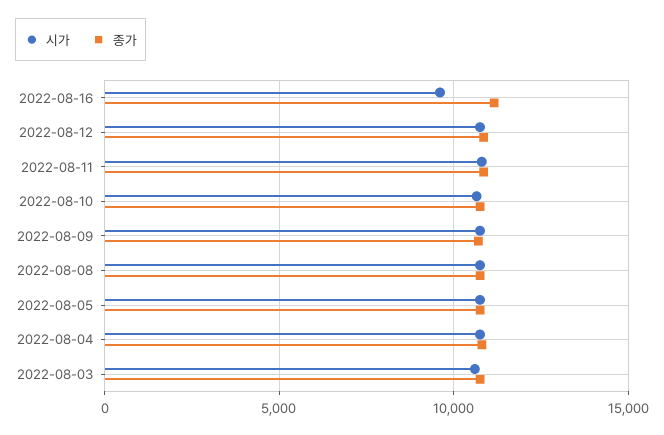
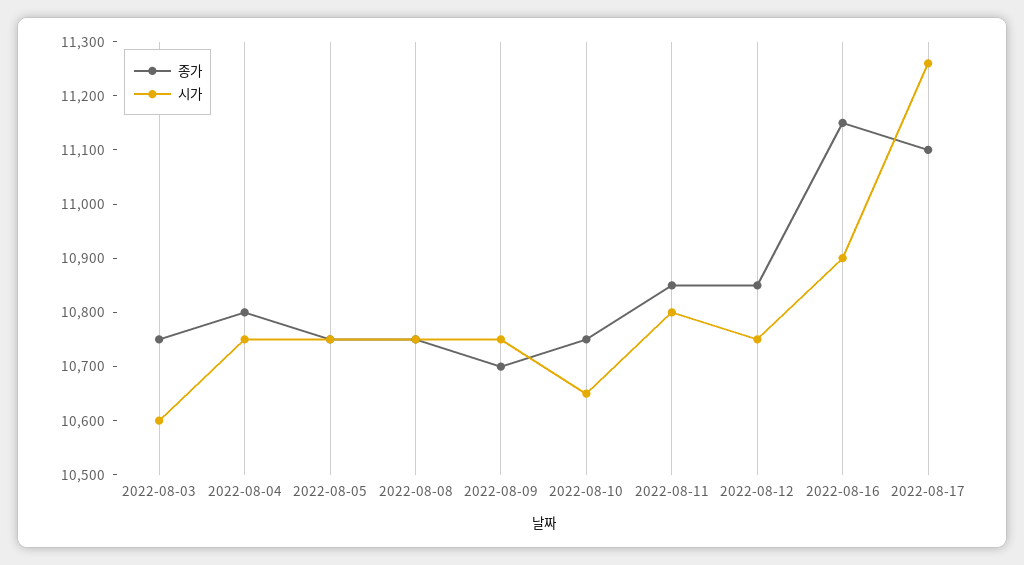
시가, 2022-08-16: 9500 -> 10900
종가, 2022-08-17: none -> 11100
시가, 2022-08-17: none -> 11260

